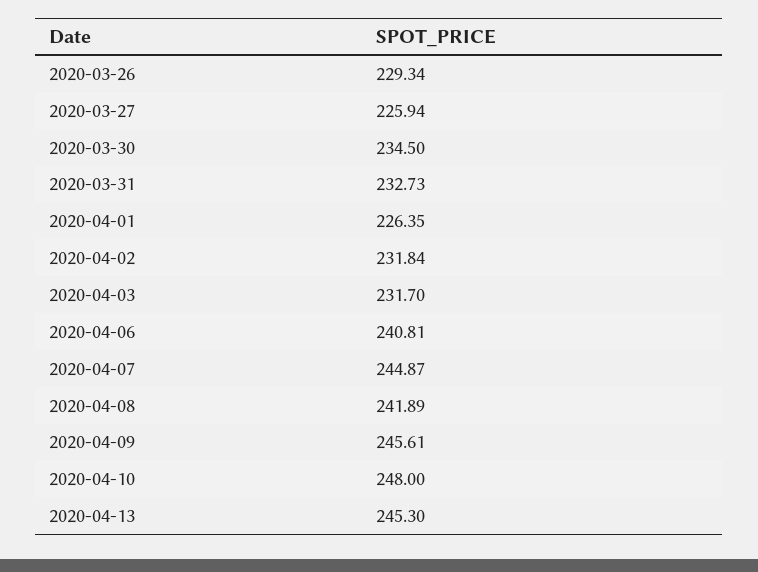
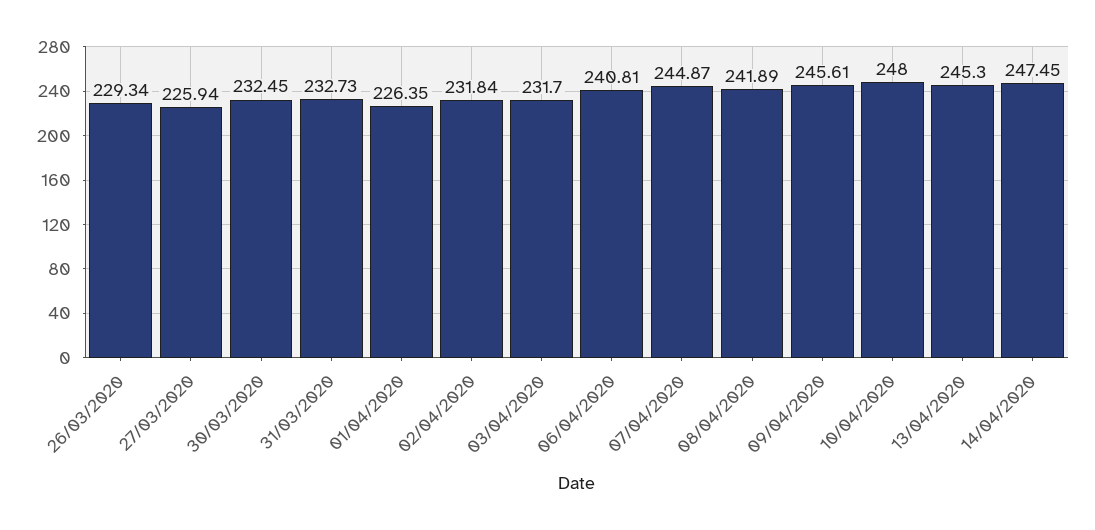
2020-03-30: 234.5 -> 232.45
14/04/2020: none -> 247.45

